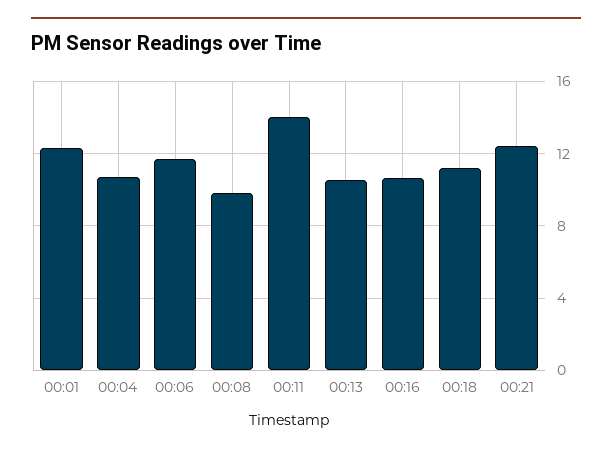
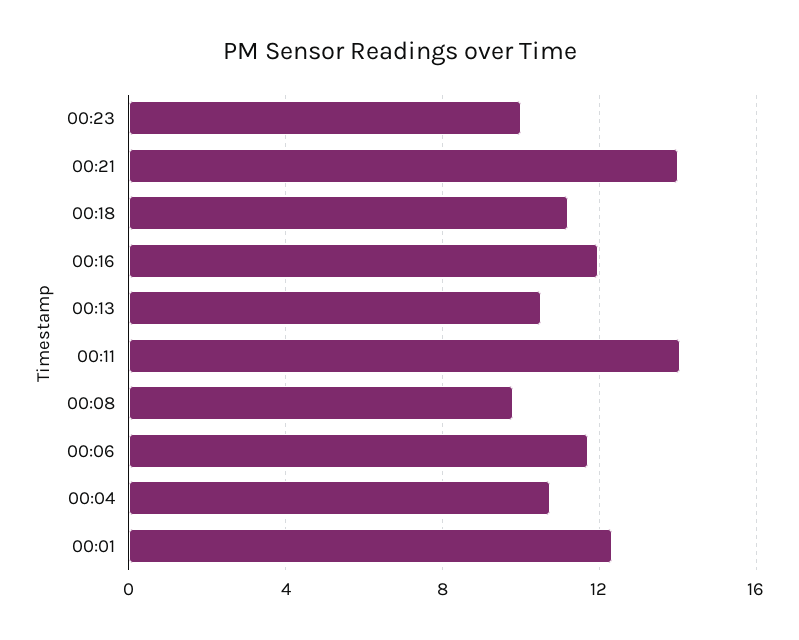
00:16: 10.5 -> 12
00:21: 12.5 -> 14
00:23: none -> 10

